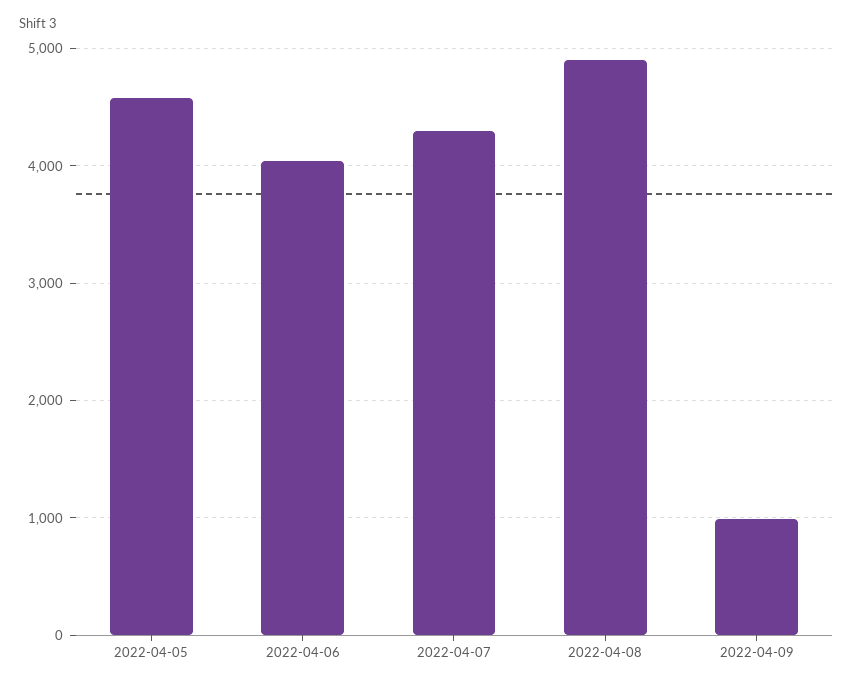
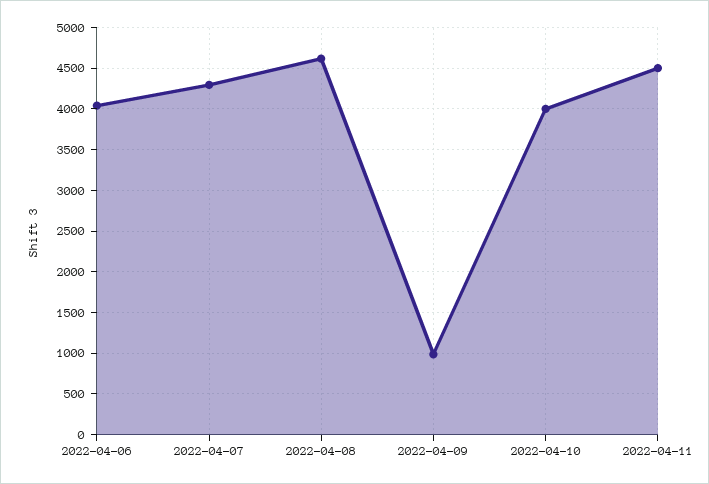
2022-04-05: 4600 -> none
2022-04-08: 4900 -> 4600
2022-04-10: none -> 4000
2022-04-11: none -> 4500

